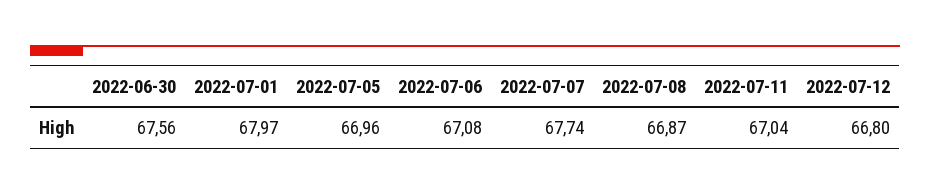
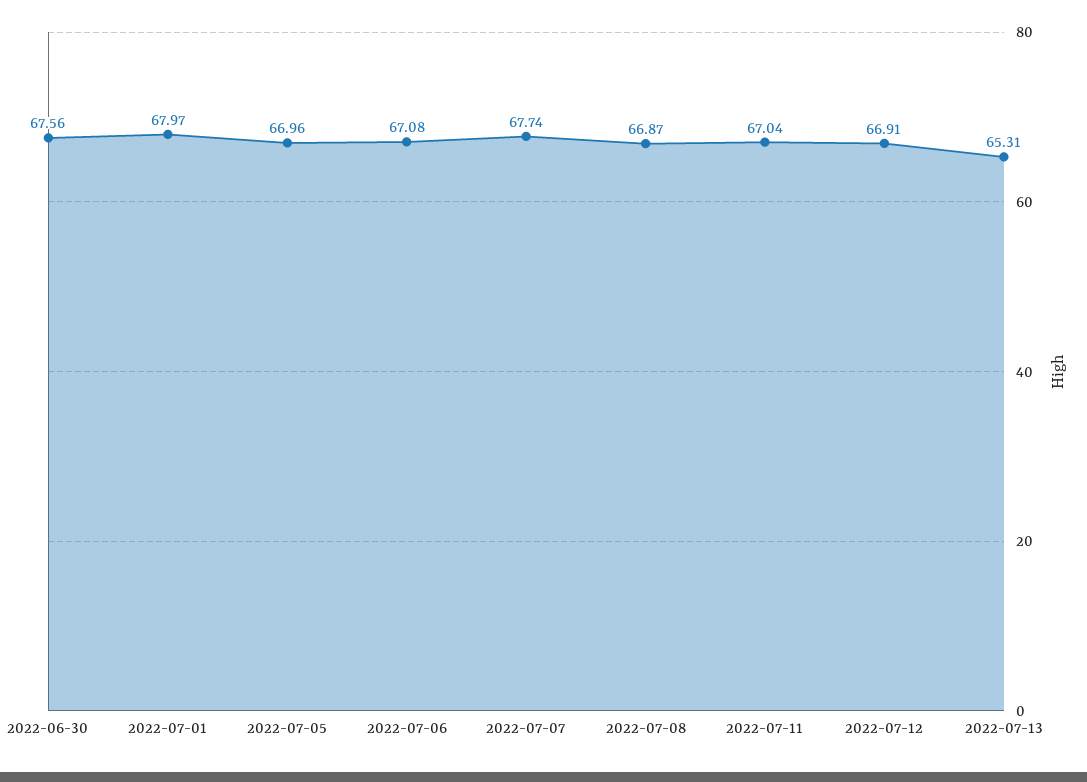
2022-07-12: 66.8 -> 66.91
2022-07-13: none -> 65.31

